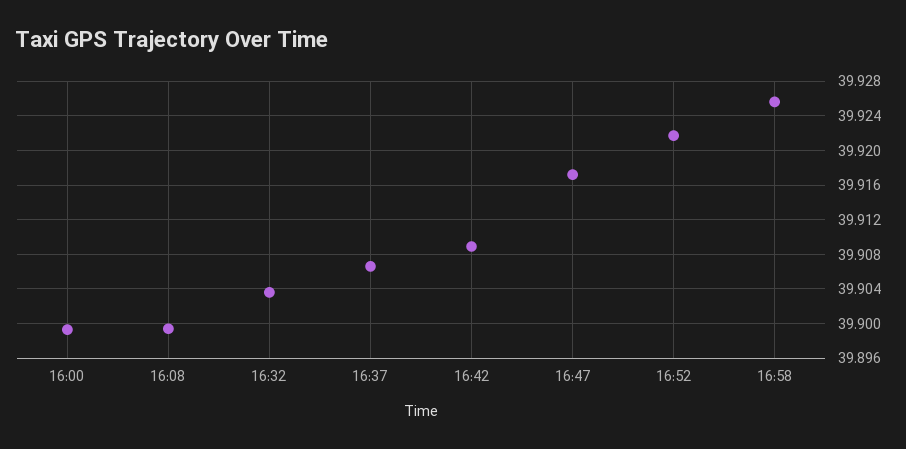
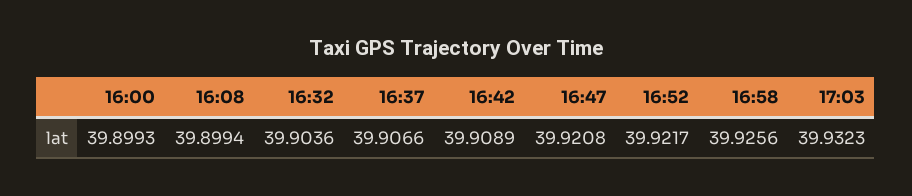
16:47: 39.917 -> 39.9208
17:03: none -> 39.9323

